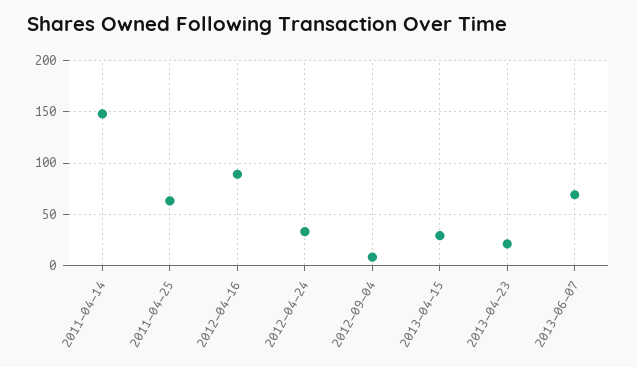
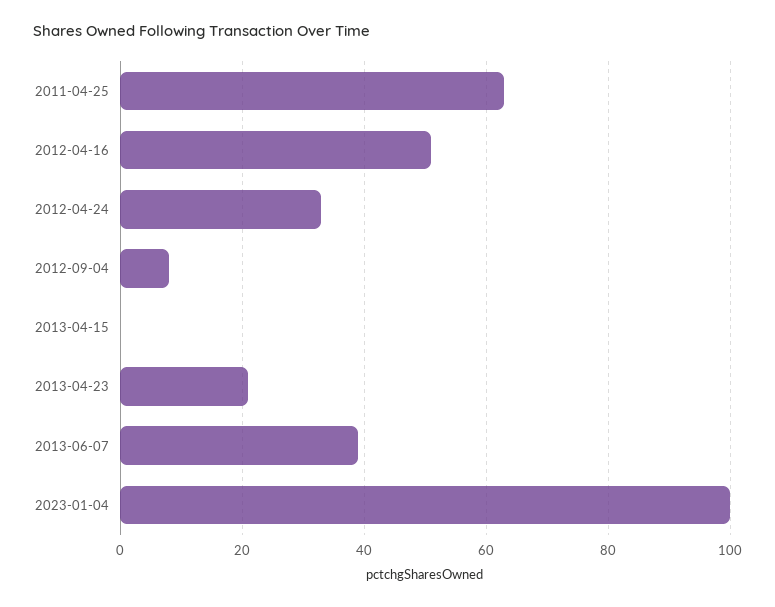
2011-04-14: 150 -> none
2012-04-16: 90 -> 50
2013-04-15: 30 -> 0
2013-06-07: 70 -> 40
2023-01-04: none -> 100

